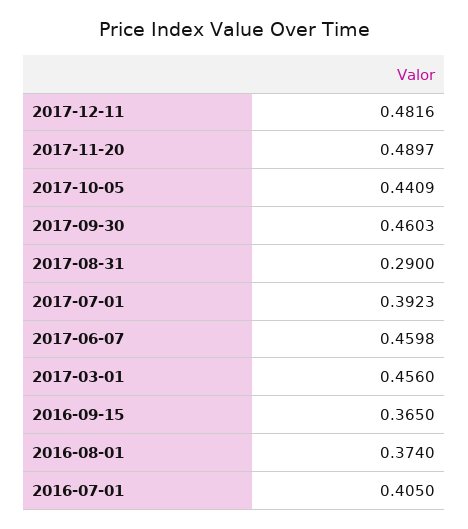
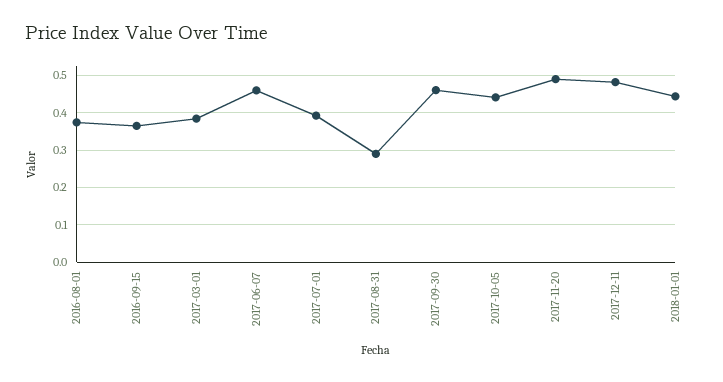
2017-03-01: 0.456 -> 0.38
2016-07-01: 0.405 -> none
2018-01-01: none -> 0.44

